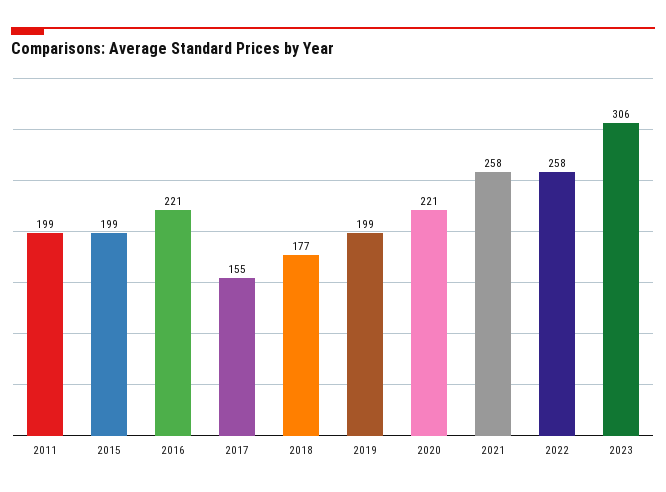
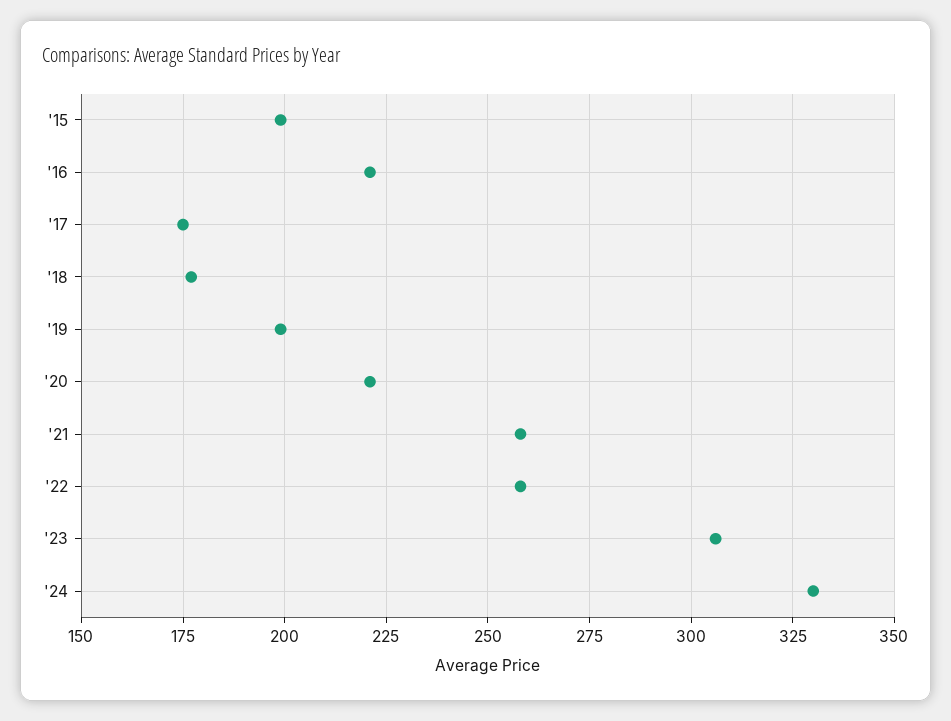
2011: 199 -> none
2017: 155 -> 175
'24: none -> 330

